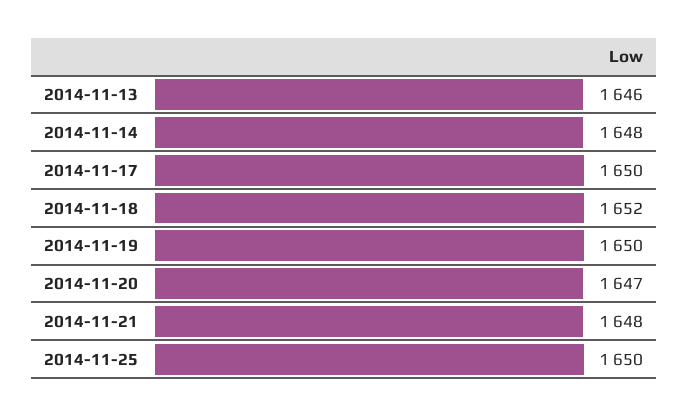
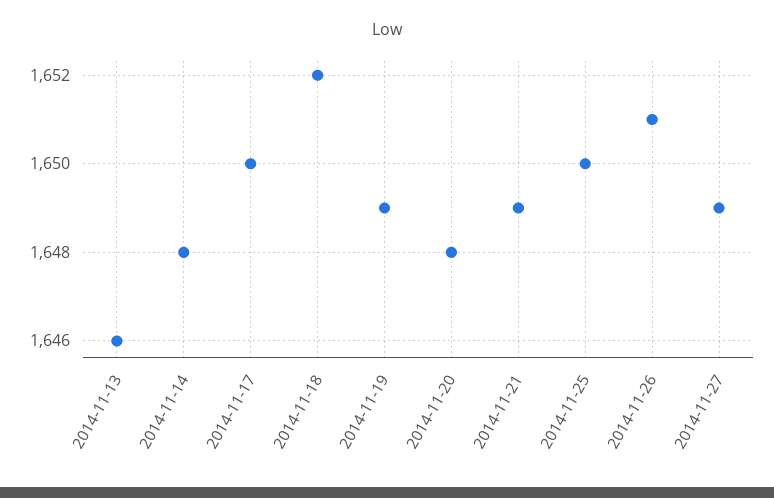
2014-11-19: 1650 -> 1649
2014-11-20: 1647 -> 1648
2014-11-21: 1648 -> 1649
2014-11-26: none -> 1651
2014-11-27: none -> 1649

